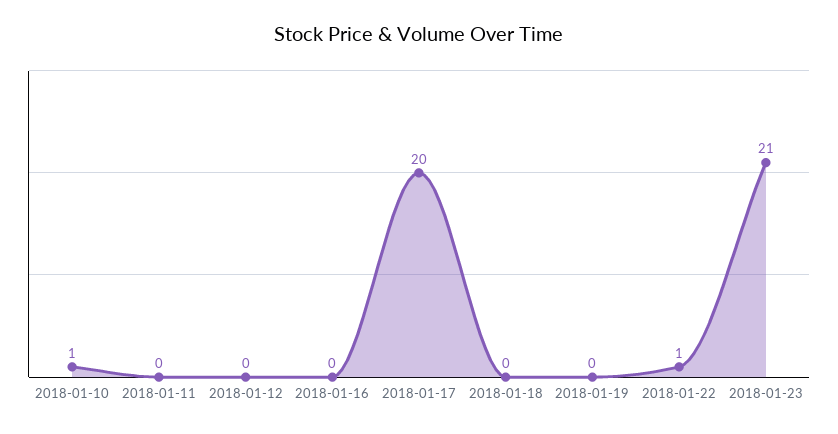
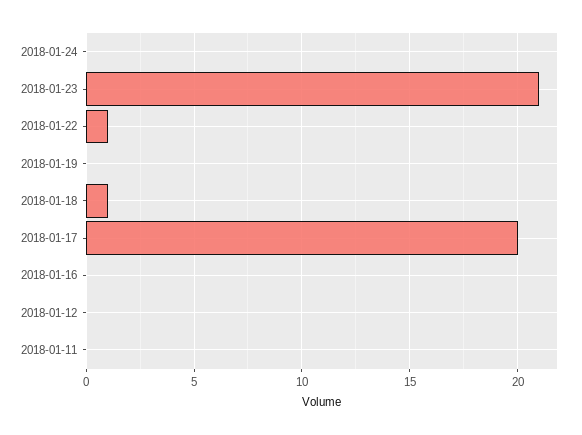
2018-01-10: 1 -> none
2018-01-18: 0 -> 1
2018-01-24: none -> 0

